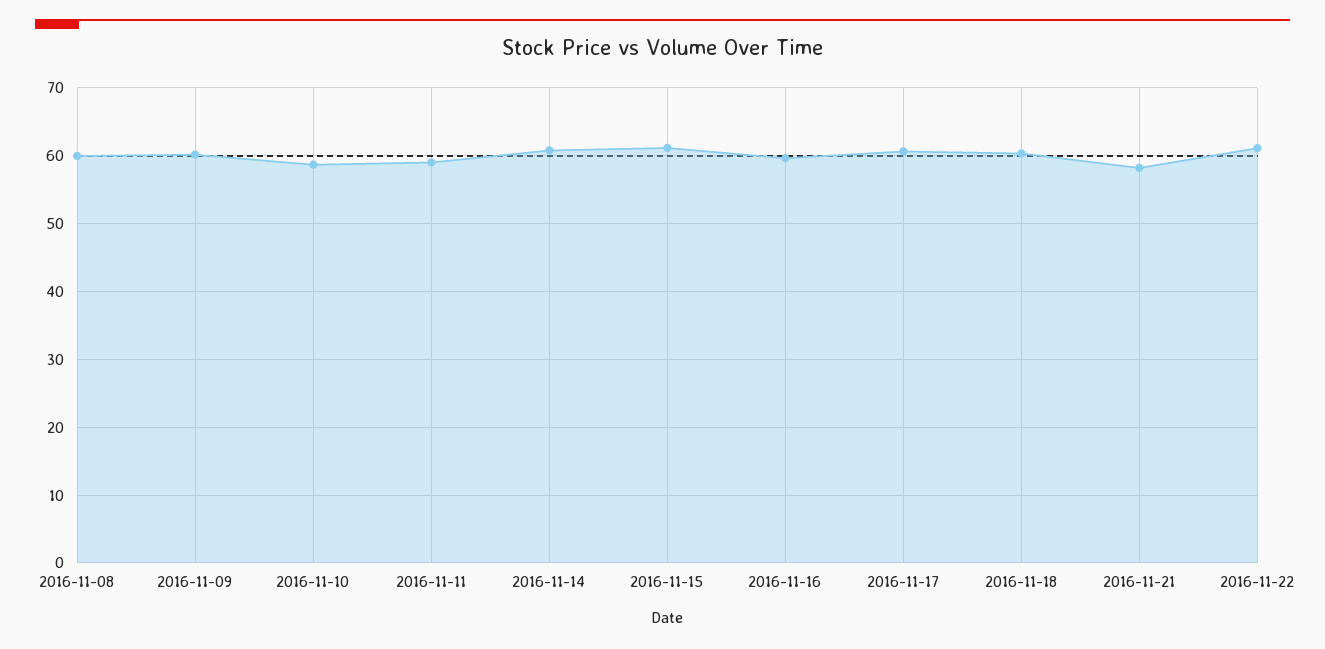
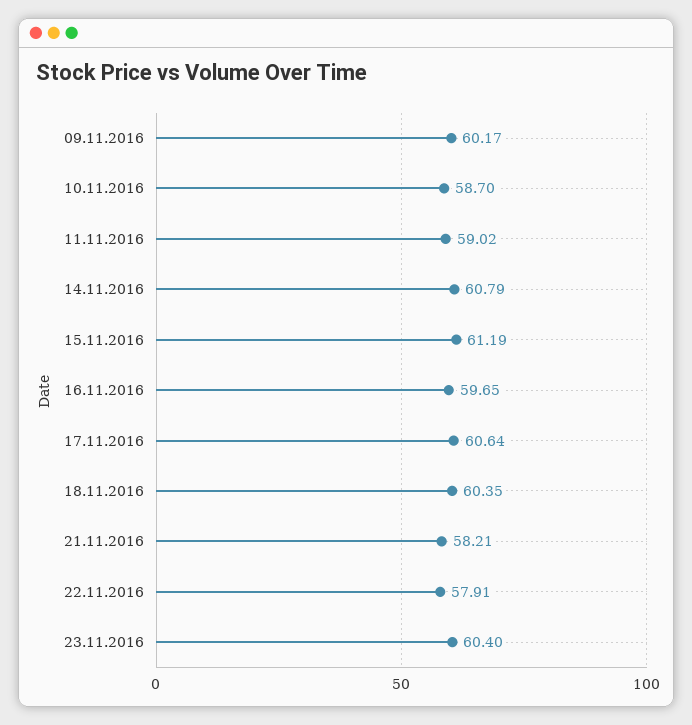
2016-11-08: 60 -> none
2016-11-22: 61 -> 57.91
23.11.2016: none -> 60.4

